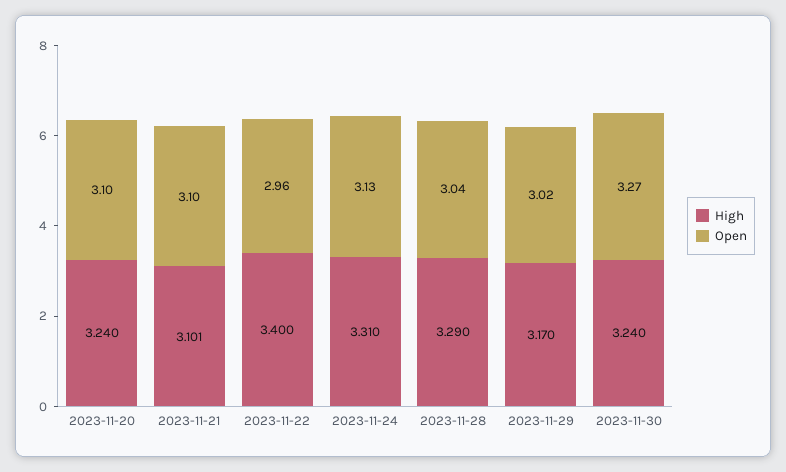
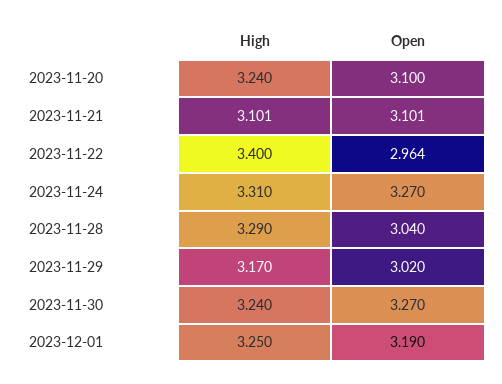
Open, 2023-11-24: 3.13 -> 3.27
High, 2023-12-01: none -> 3.25
Open, 2023-12-01: none -> 3.19

